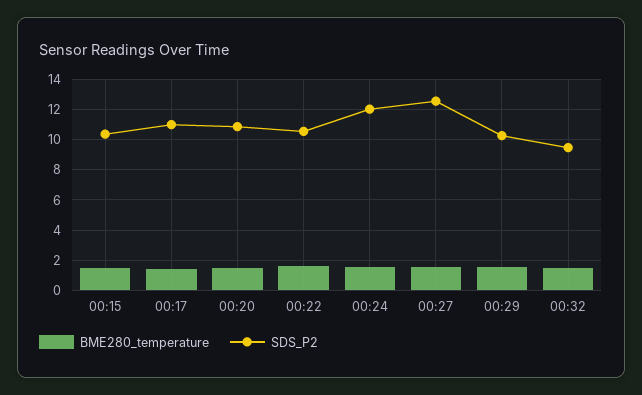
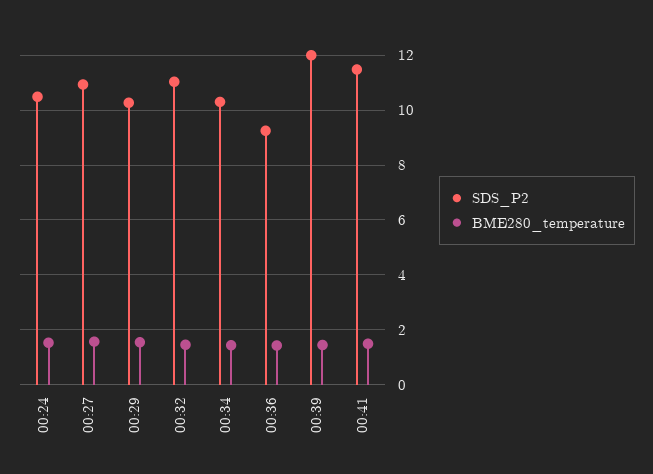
BME280_temperature, 00:15: 1.5 -> none
SDS_P2, 00:15: 10.5 -> none
BME280_temperature, 00:17: 1.5 -> none
SDS_P2, 00:17: 11 -> none
BME280_temperature, 00:20: 1.5 -> none
SDS_P2, 00:20: 11 -> none
BME280_temperature, 00:22: 1.5 -> none
SDS_P2, 00:22: 10.5 -> none
SDS_P2, 00:24: 12 -> 10.5
SDS_P2, 00:27: 12.5 -> 11
SDS_P2, 00:32: 9.5 -> 11
SDS_P2, 00:34: none -> 10.25
BME280_temperature, 00:34: none -> 1.5
SDS_P2, 00:36: none -> 9.25
BME280_temperature, 00:36: none -> 1.5
SDS_P2, 00:39: none -> 12
BME280_temperature, 00:39: none -> 1.5
SDS_P2, 00:41: none -> 11.5
BME280_temperature, 00:41: none -> 1.5

